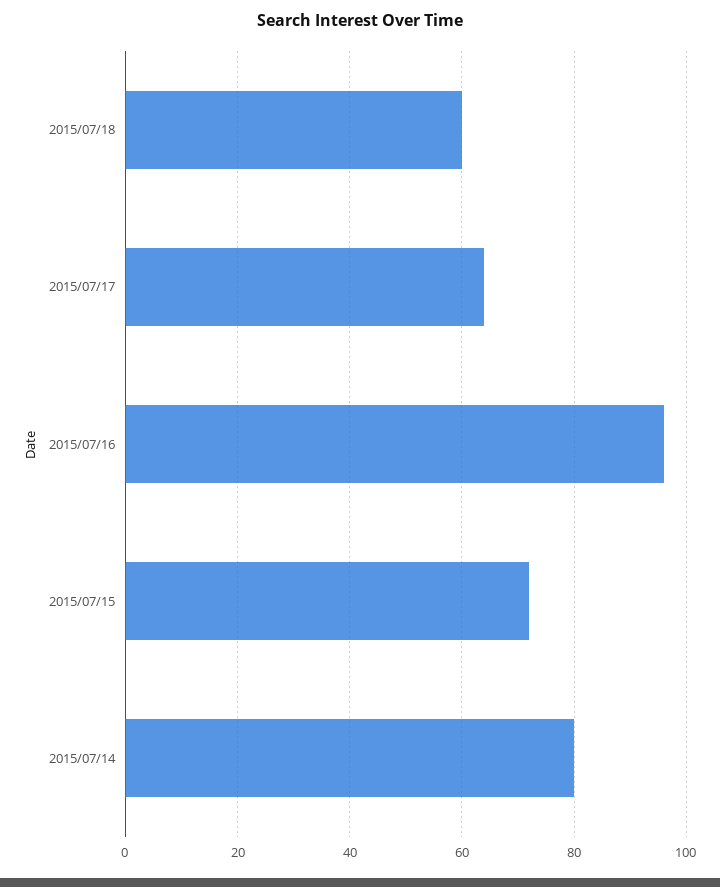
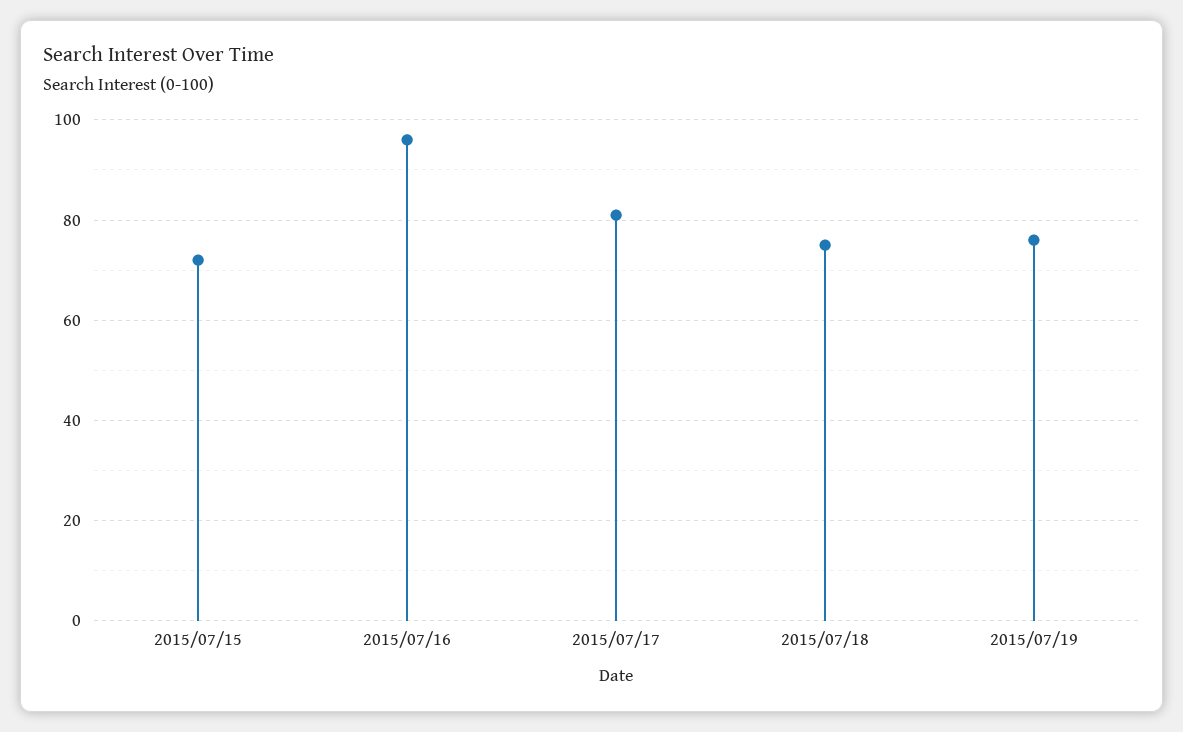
2015/07/18: 60 -> 75
2015/07/17: 65 -> 80
2015/07/14: 80 -> none
2015/07/19: none -> 75

